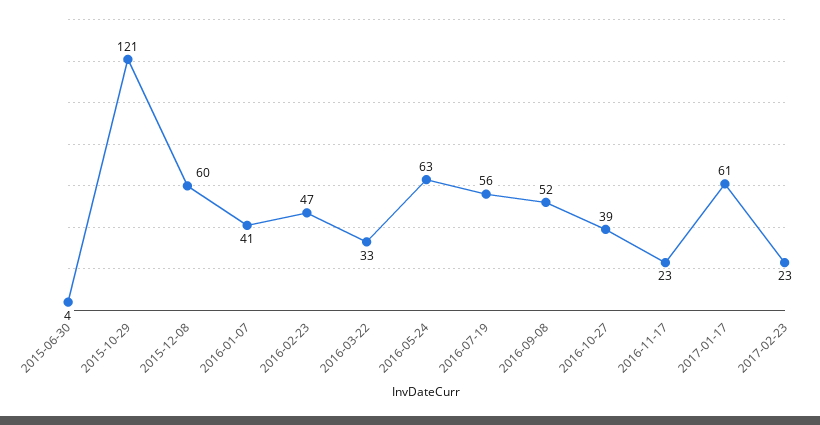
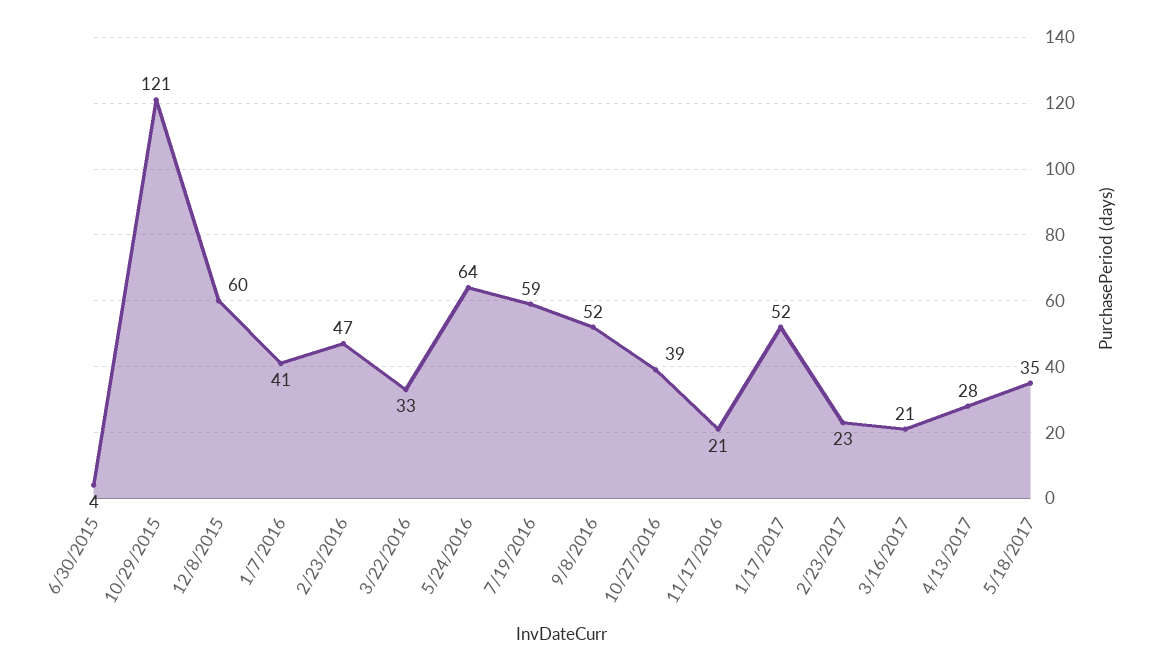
2016-05-24: 63 -> 64
2016-07-19: 56 -> 59
2016-11-17: 23 -> 21
2017-01-17: 61 -> 52
3/16/2017: none -> 21
4/13/2017: none -> 28
5/18/2017: none -> 35

